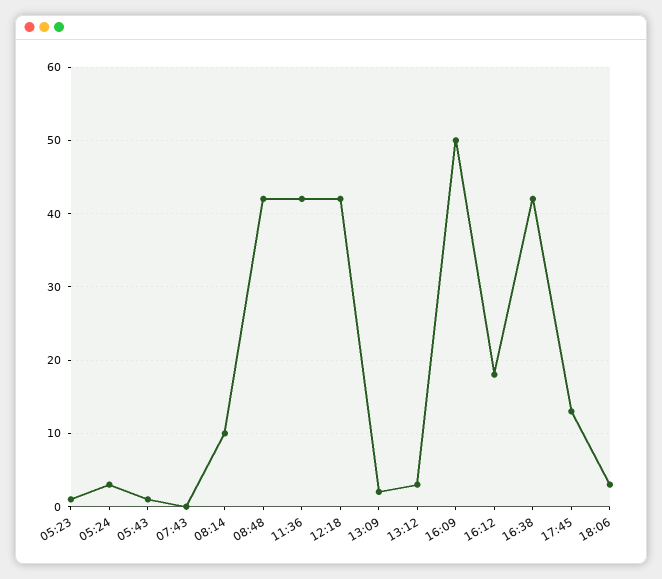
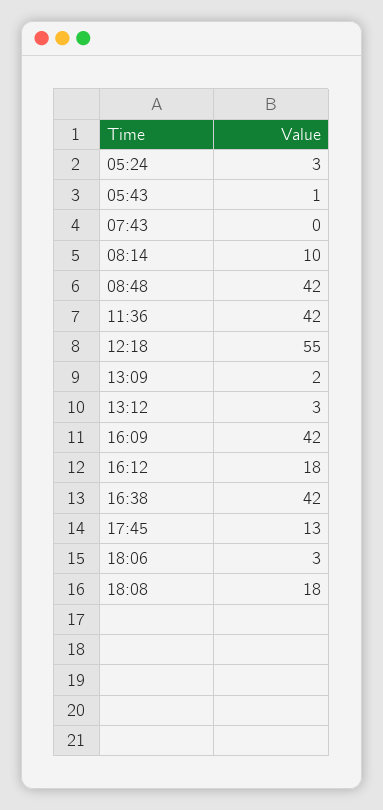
05:23: 1 -> none
12:18: 42 -> 55
16:09: 50 -> 42
18:08: none -> 18

